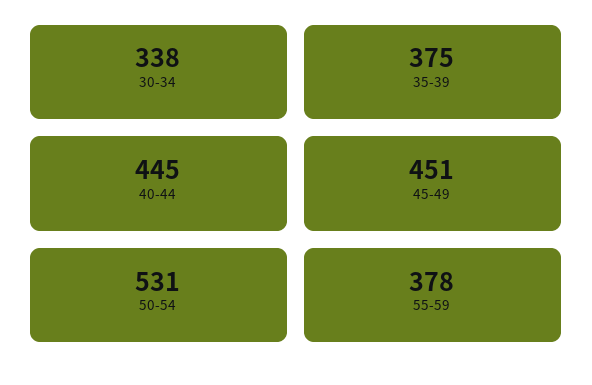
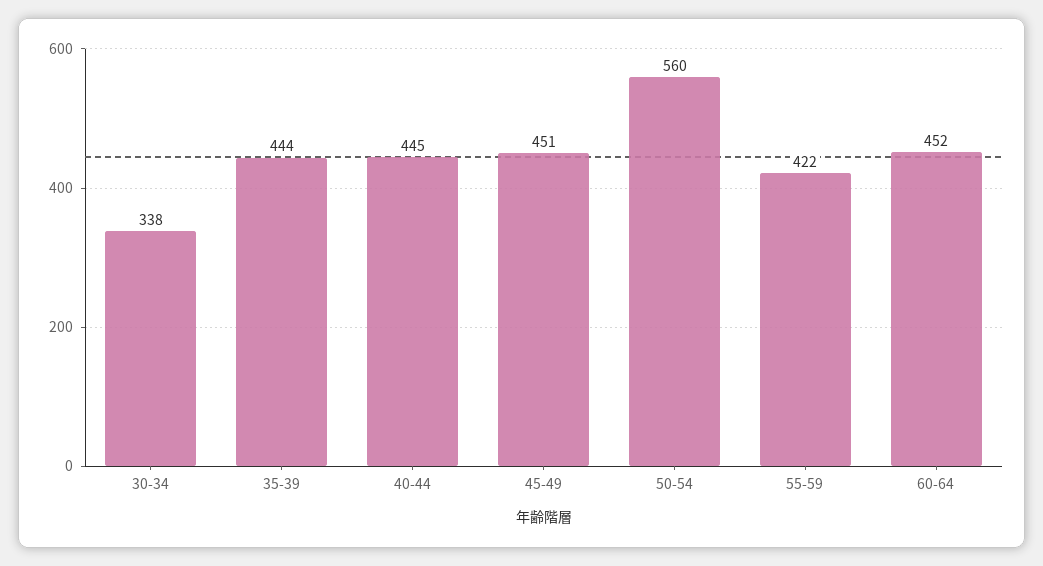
35-39: 375 -> 444
50-54: 531 -> 560
55-59: 378 -> 422
60-64: none -> 452

